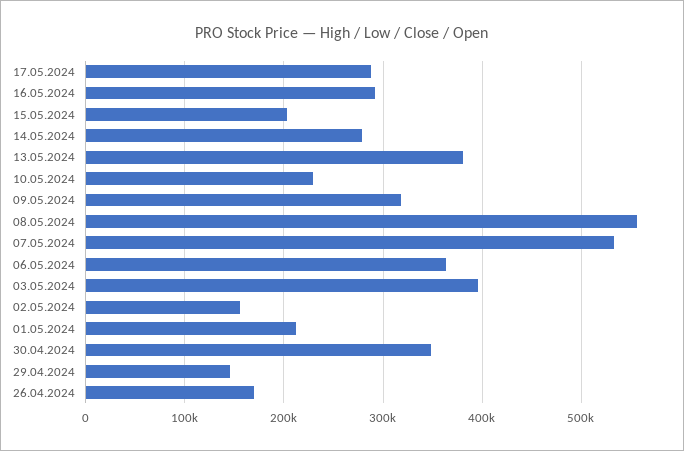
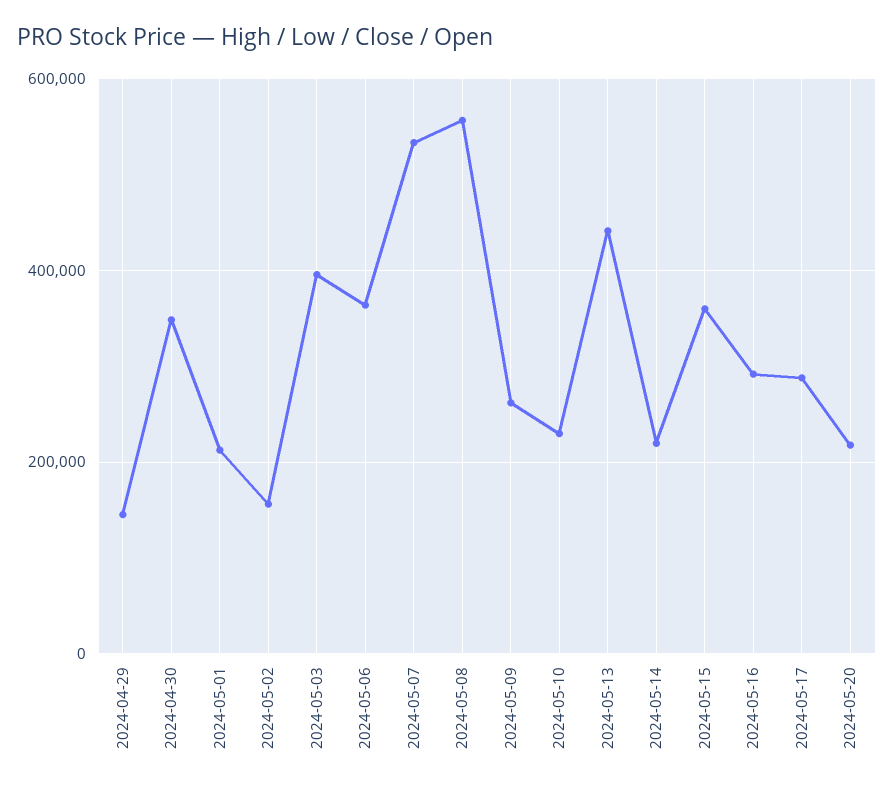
15.05.2024: 200000 -> 360000
14.05.2024: 280000 -> 220000
13.05.2024: 380000 -> 440000
09.05.2024: 320000 -> 260000
26.04.2024: 170000 -> none
2024-05-20: none -> 220000

